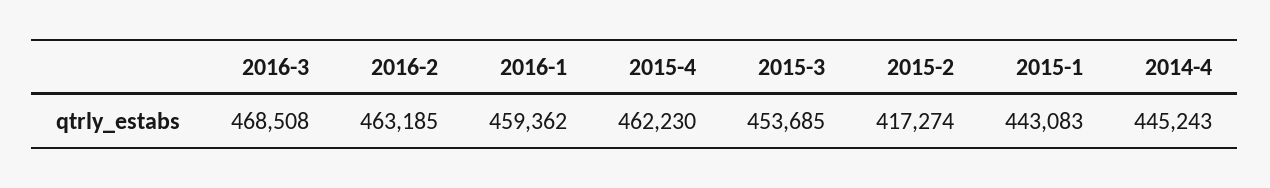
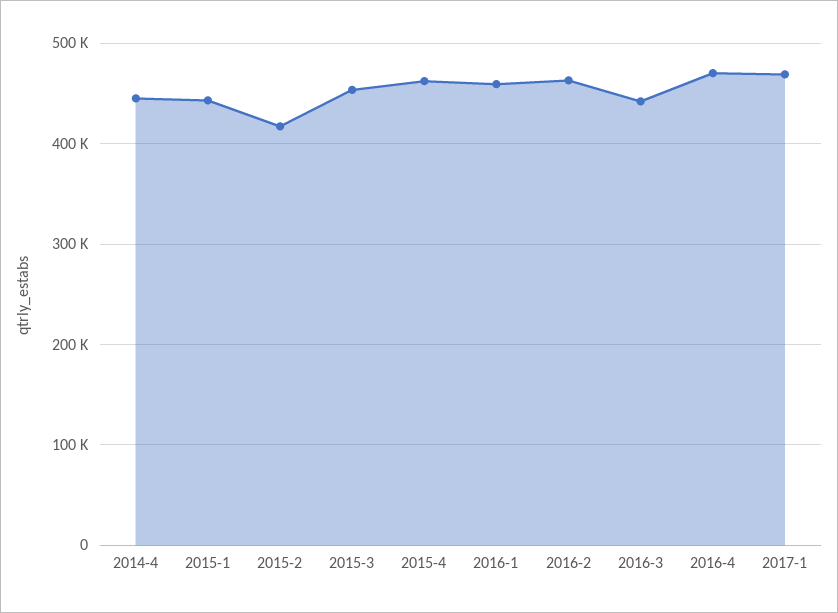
2016-3: 468508 -> 440000
2016-4: none -> 470000
2017-1: none -> 470000

